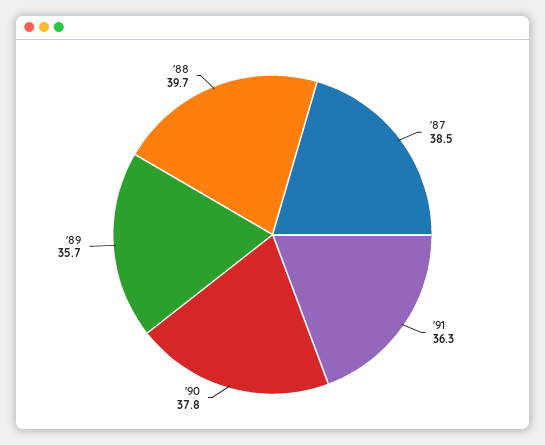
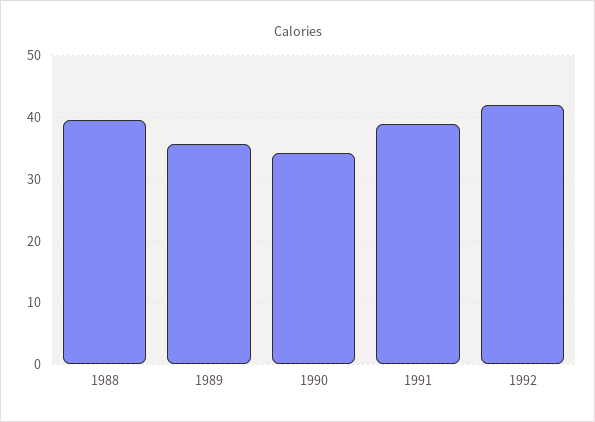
'87: 38.5 -> none
'91: 36.3 -> 39
'90: 37.8 -> 34
1992: none -> 42

